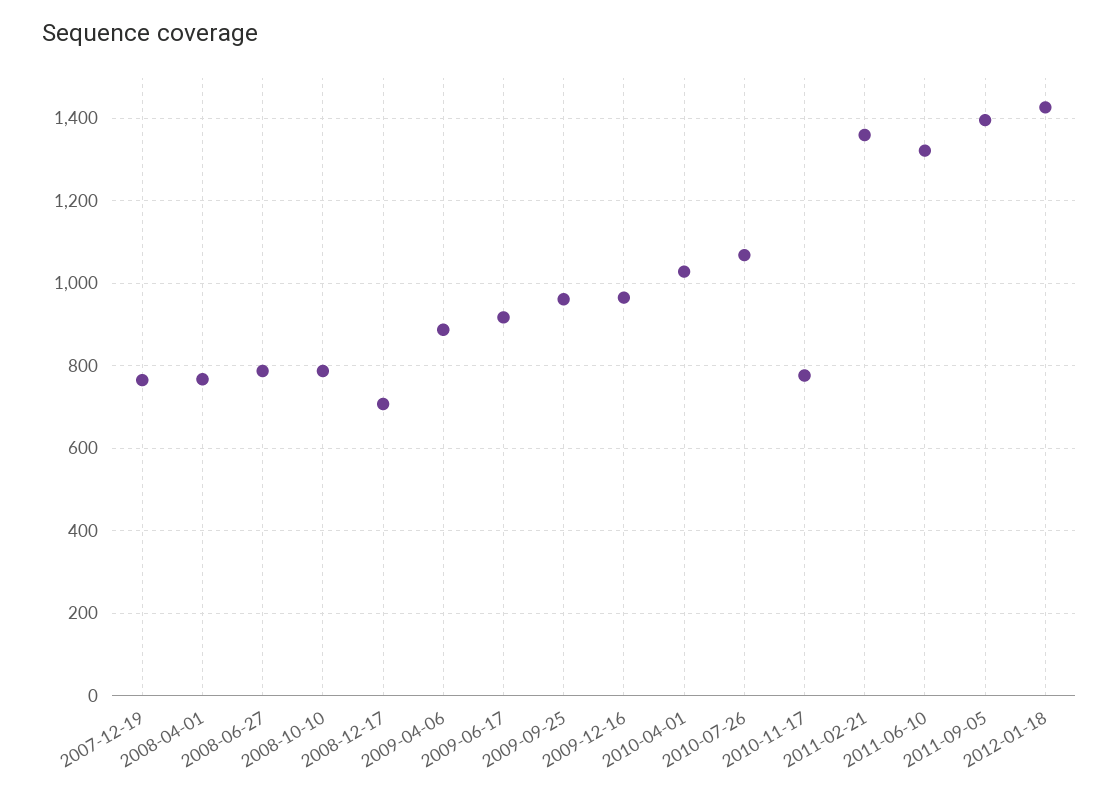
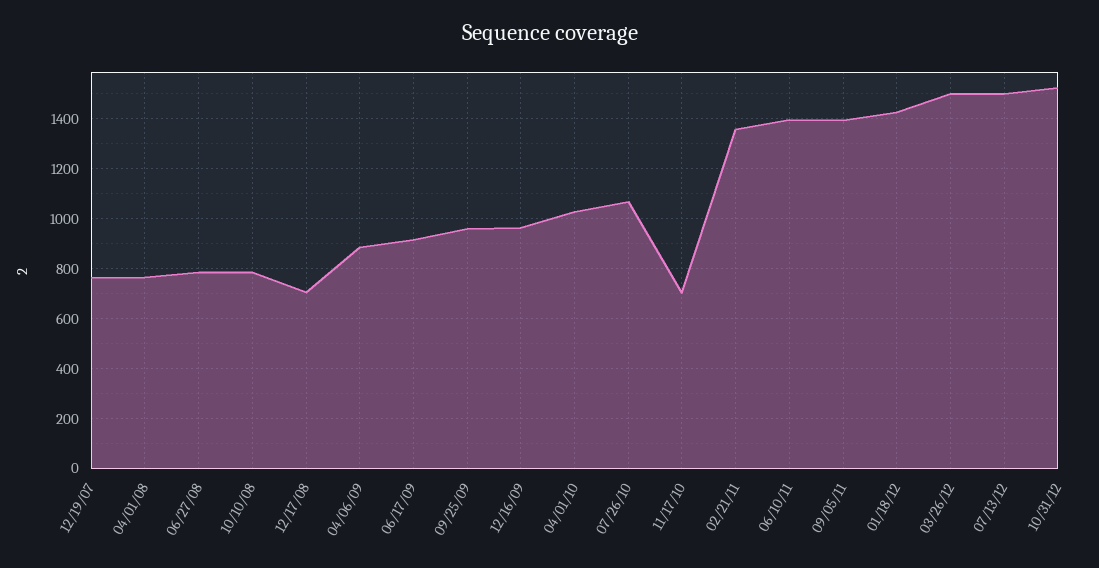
2010-11-17: 780 -> 700
2011-06-10: 1320 -> 1400
03/26/12: none -> 1500
07/13/12: none -> 1500
10/31/12: none -> 1525

